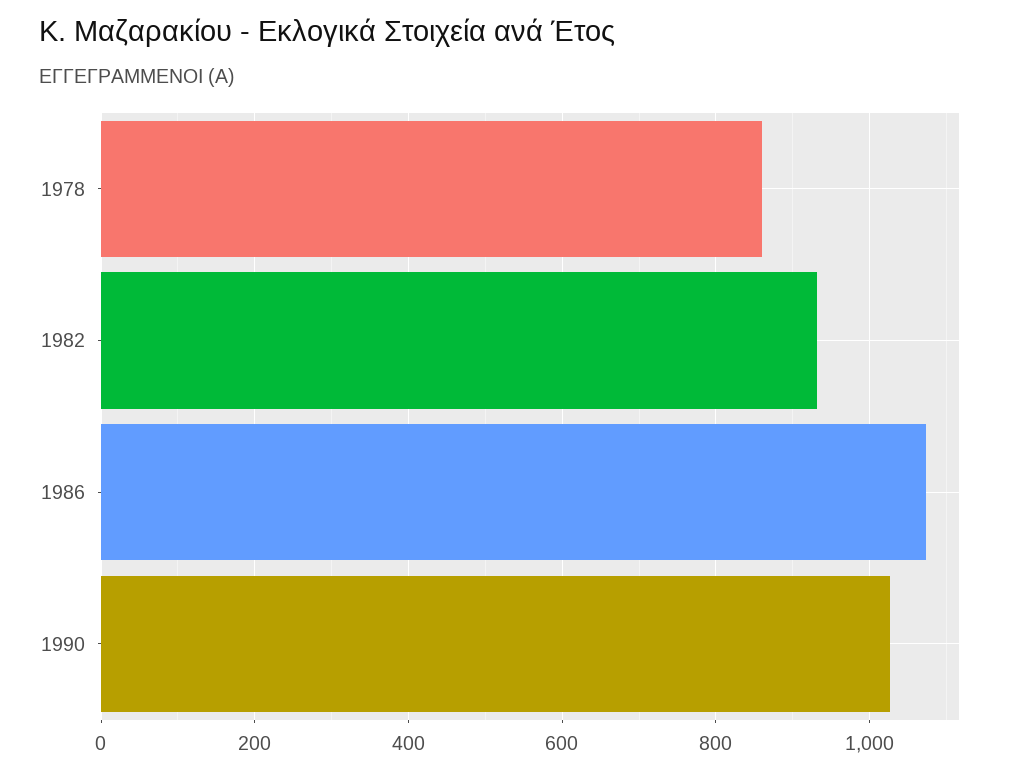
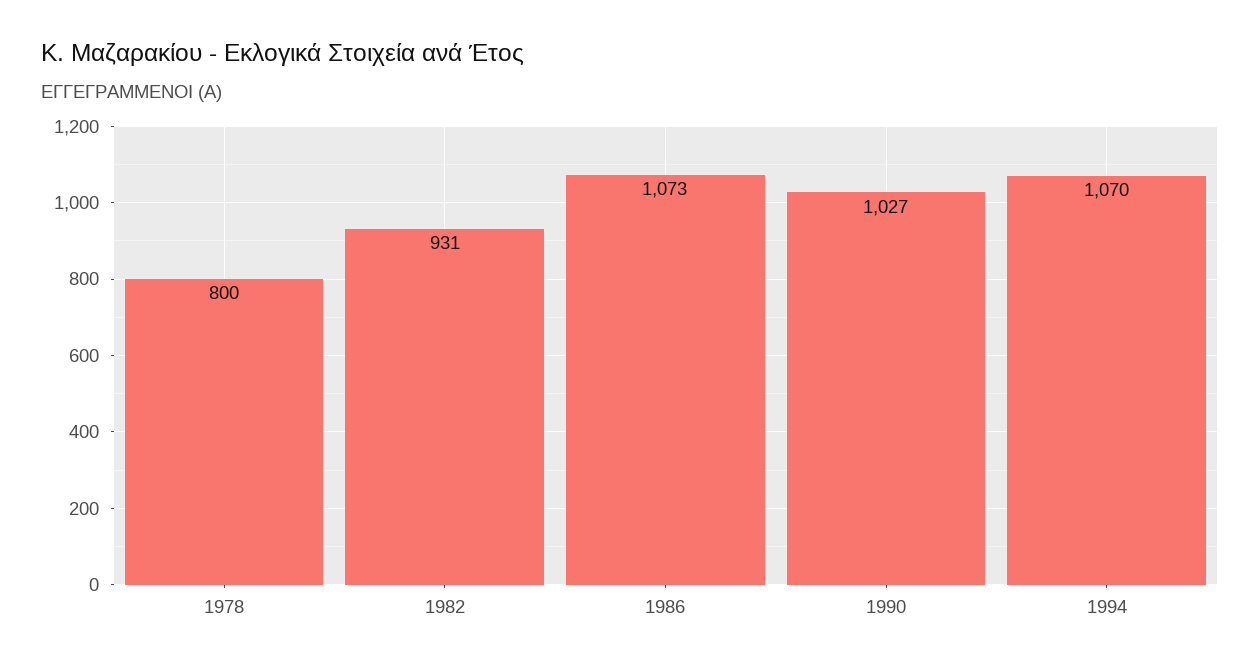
1978: 860 -> 800
1994: none -> 1070

